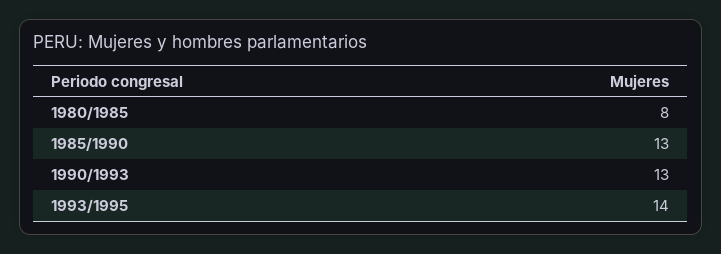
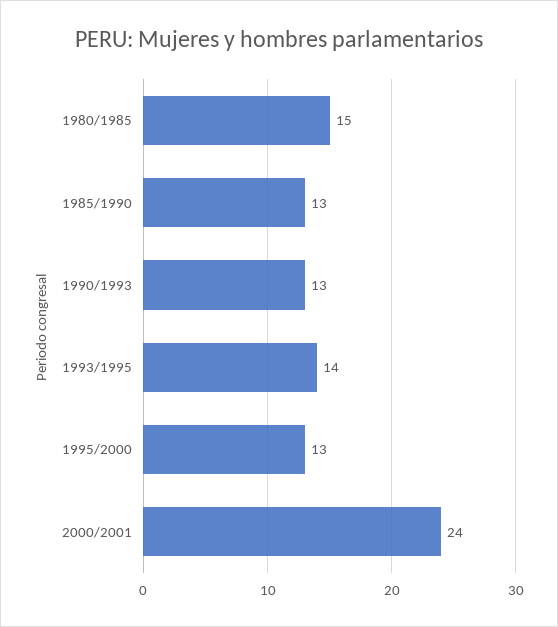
1980/1985: 8 -> 15
1995/2000: none -> 13
2000/2001: none -> 24

